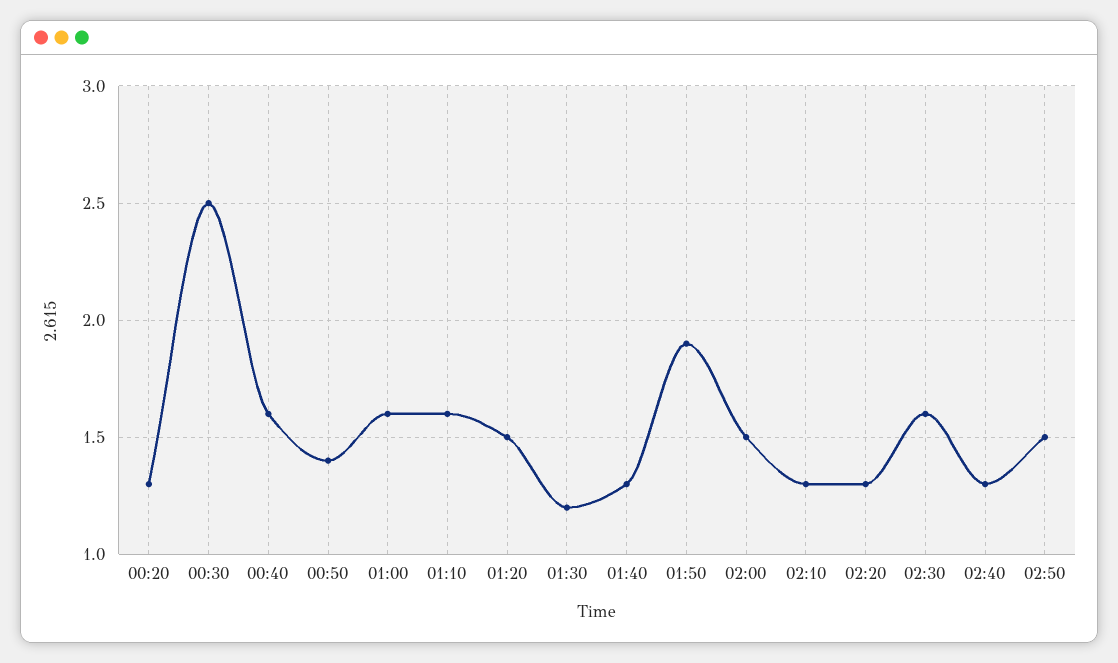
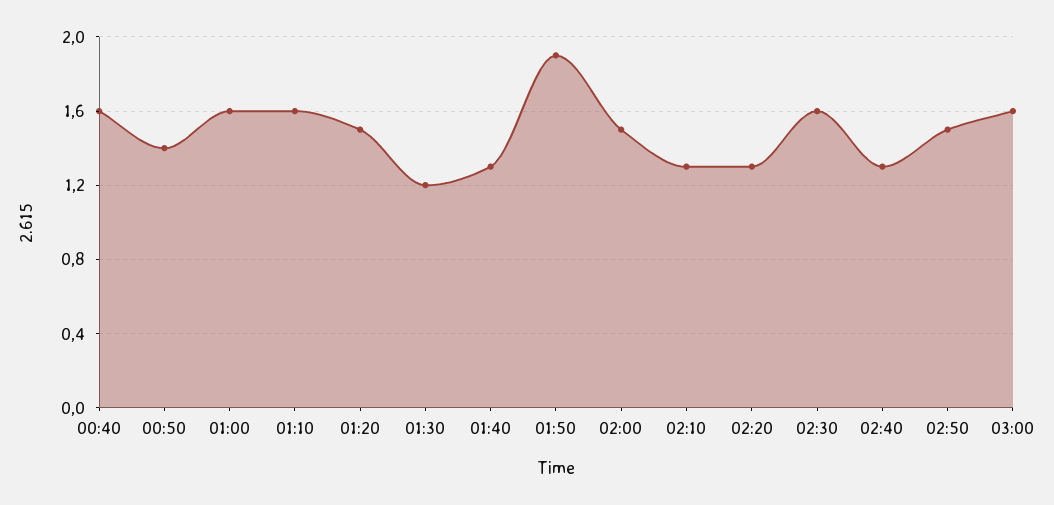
00:20: 1.3 -> none
00:30: 2.5 -> none
03:00: none -> 1.6

